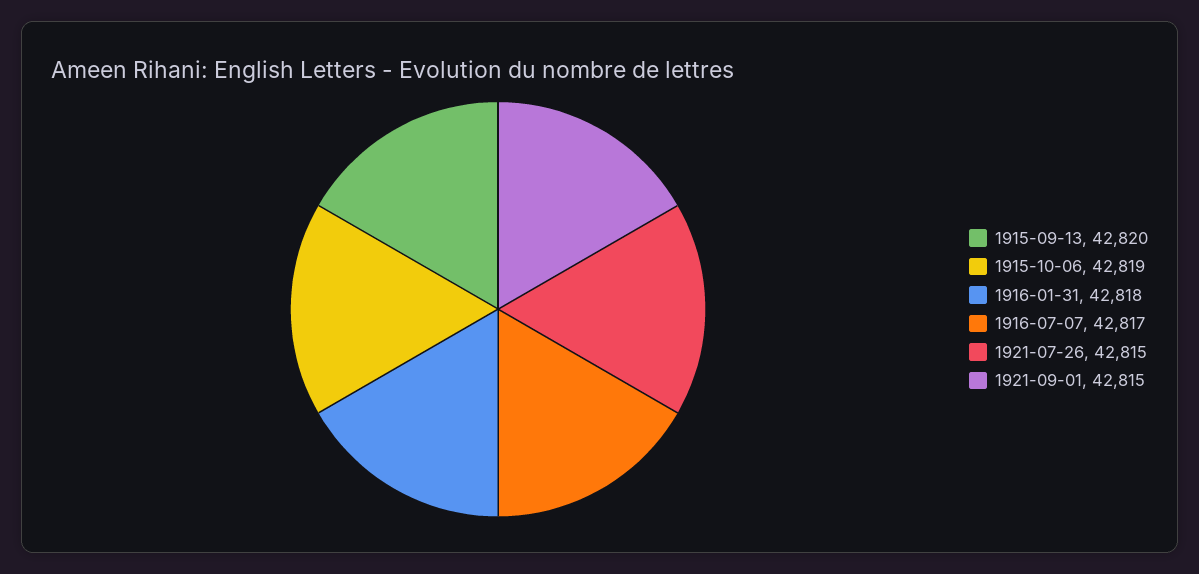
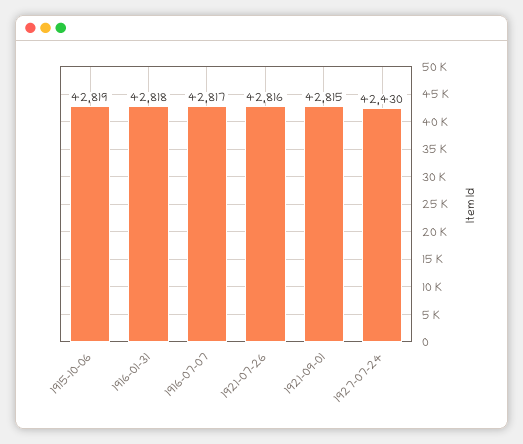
1915-09-13: 42820 -> none
1921-07-26: 42815 -> 42816
1927-07-24: none -> 42430

